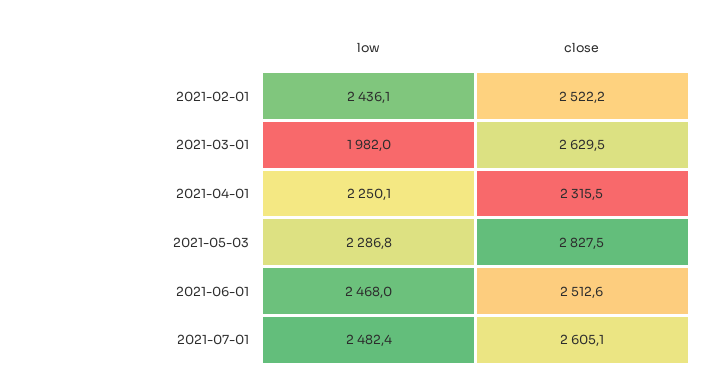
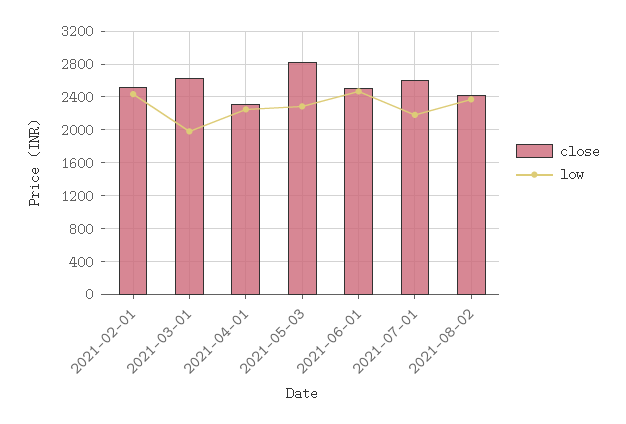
low, 2021-07-01: 2482.4 -> 2200
close, 2021-08-02: none -> 2400
low, 2021-08-02: none -> 2400

